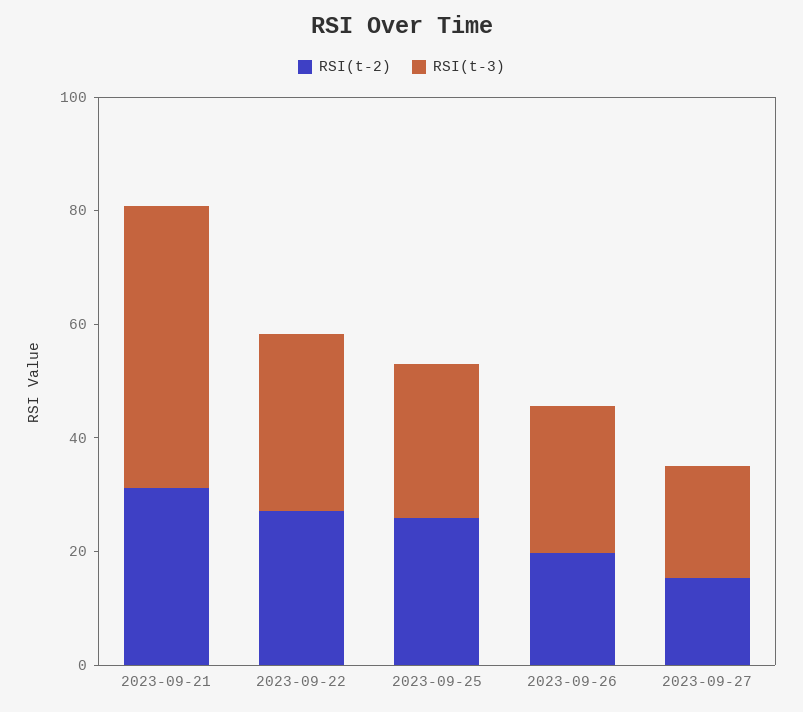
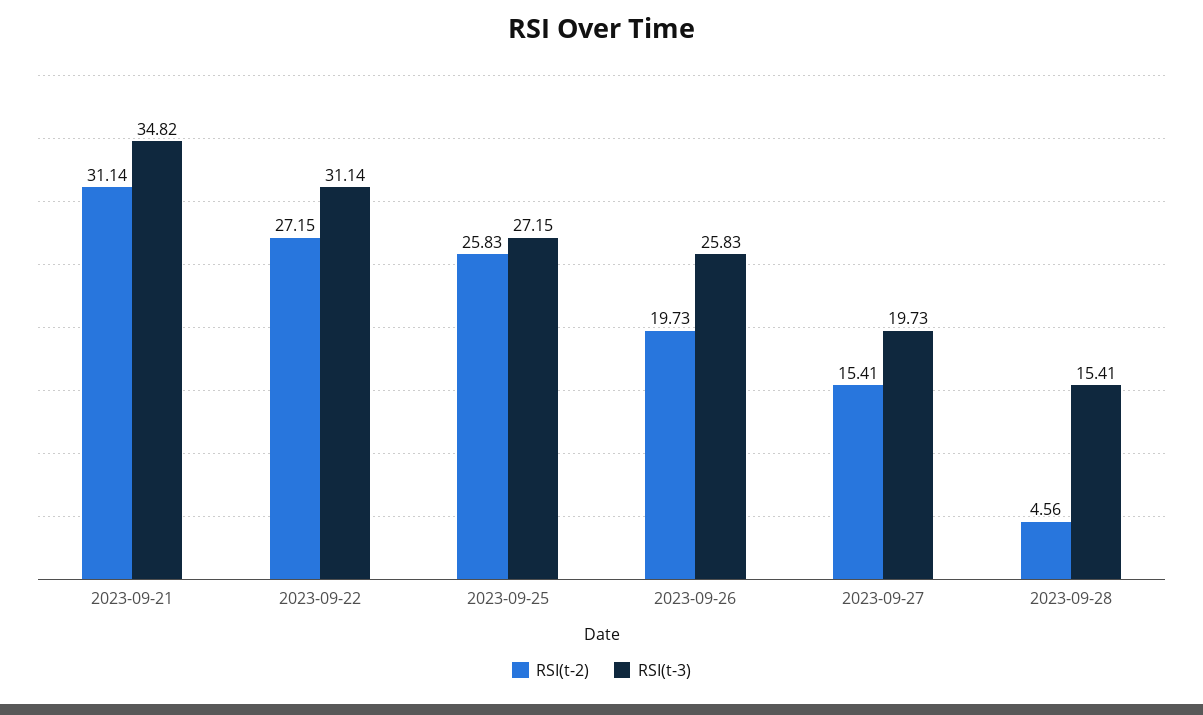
RSI(t-3), 2023-09-21: 50 -> 34.82
RSI(t-2), 2023-09-28: none -> 4.56
RSI(t-3), 2023-09-28: none -> 15.41

